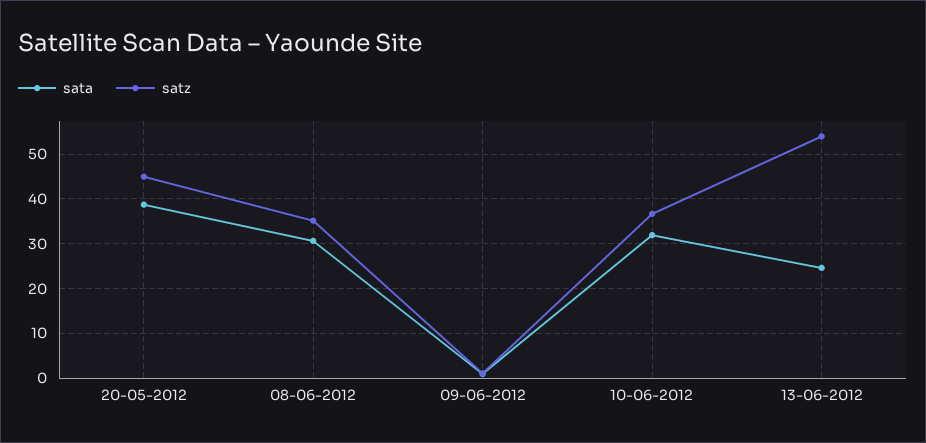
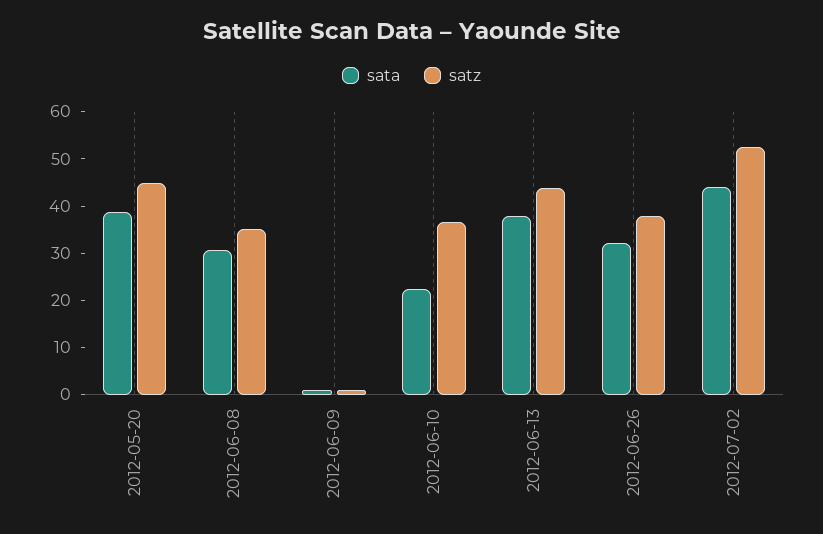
sata, 10-06-2012: 32 -> 22
sata, 13-06-2012: 24 -> 38
satz, 13-06-2012: 54 -> 44
sata, 2012-06-26: none -> 32
satz, 2012-06-26: none -> 38
sata, 2012-07-02: none -> 44
satz, 2012-07-02: none -> 52

